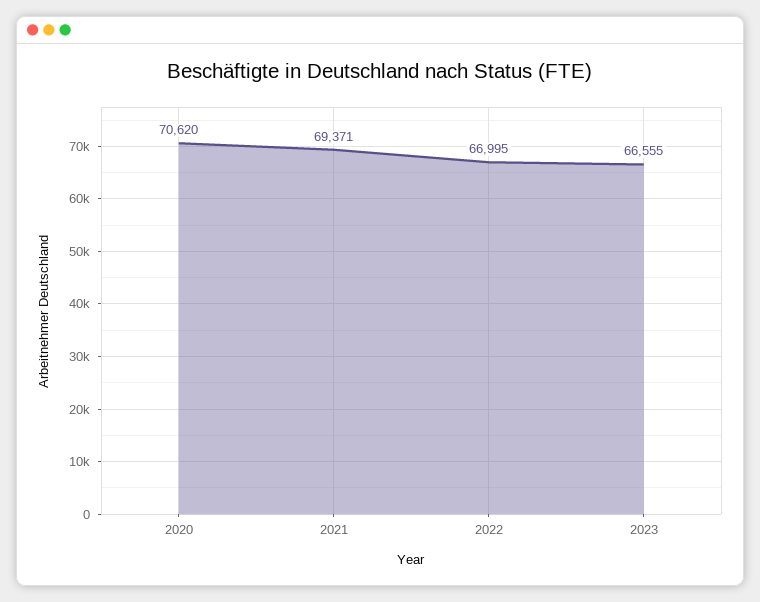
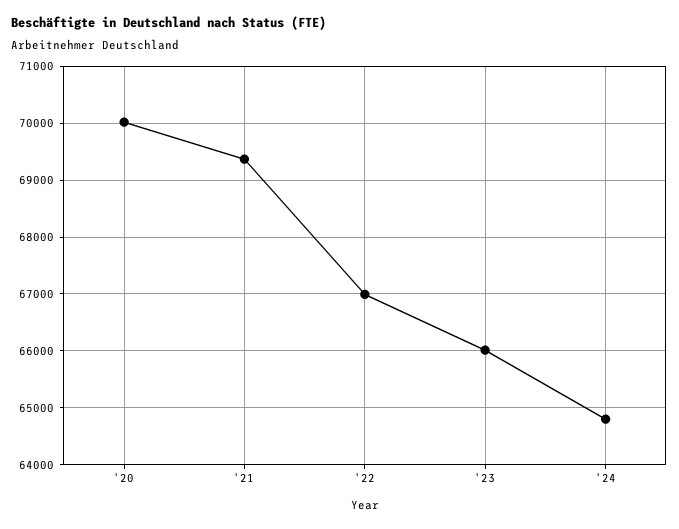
2020: 70620 -> 70000
2023: 66555 -> 66000
'24: none -> 64800

